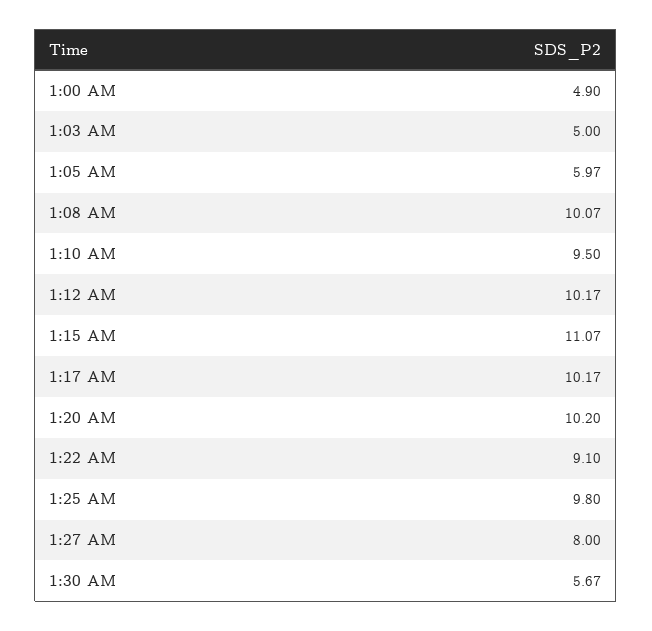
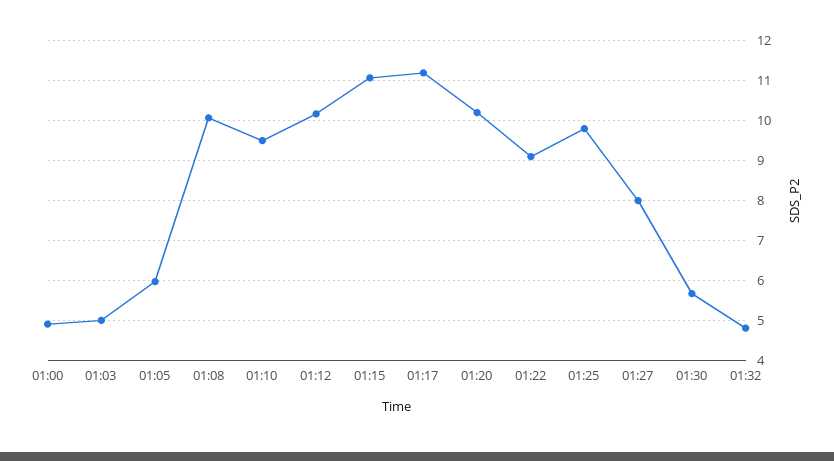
1:17 AM: 10.17 -> 11.2
01:32: none -> 4.8

